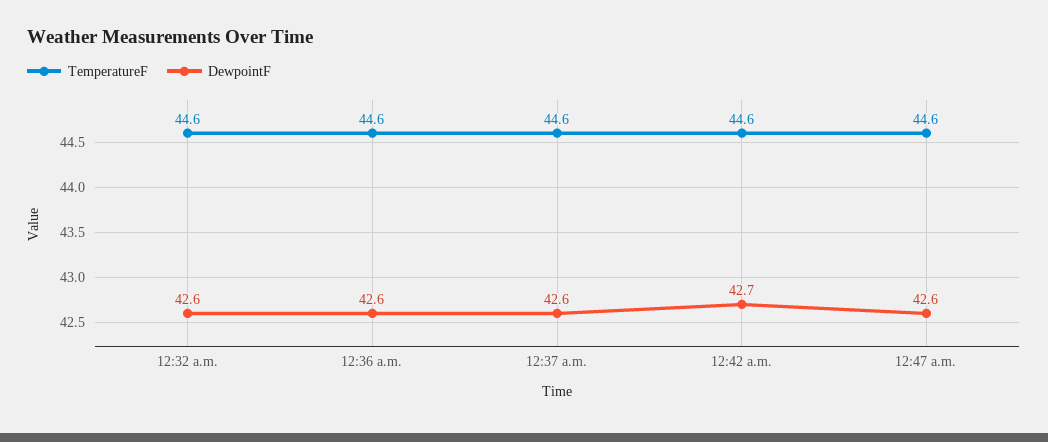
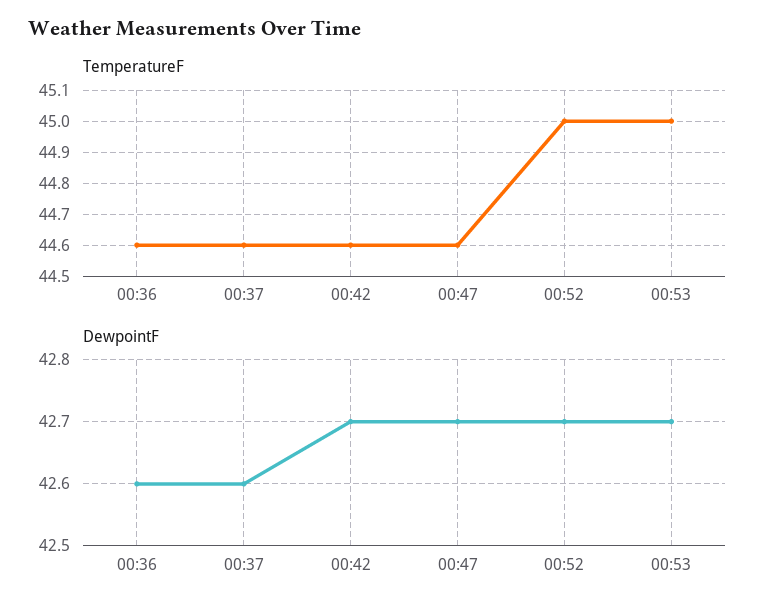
TemperatureF, 12:32 a.m.: 44.6 -> none
DewpointF, 12:32 a.m.: 42.6 -> none
DewpointF, 12:47 a.m.: 42.6 -> 42.7
TemperatureF, 00:52: none -> 45
TemperatureF, 00:53: none -> 45
DewpointF, 00:52: none -> 42.7
DewpointF, 00:53: none -> 42.7

